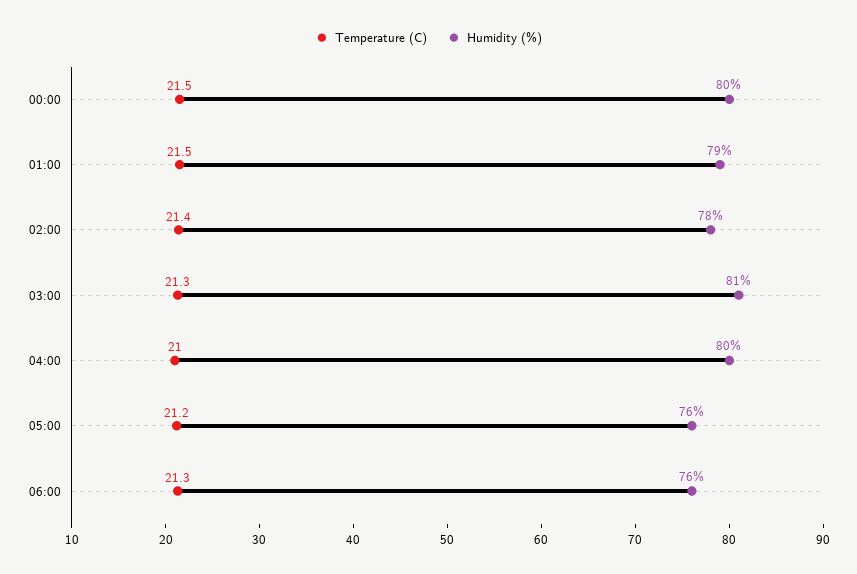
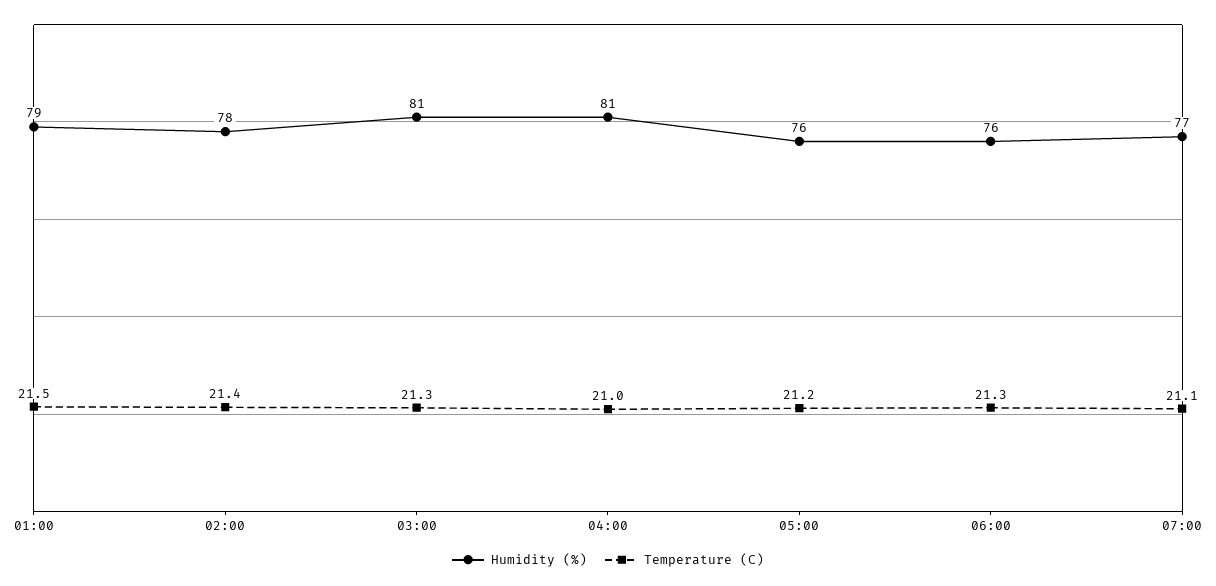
Temperature (C), 00:00: 21.5 -> none
Humidity (%), 00:00: 80 -> none
Humidity (%), 04:00: 80 -> 81
Humidity (%), 07:00: none -> 77
Temperature (C), 07:00: none -> 21.1

